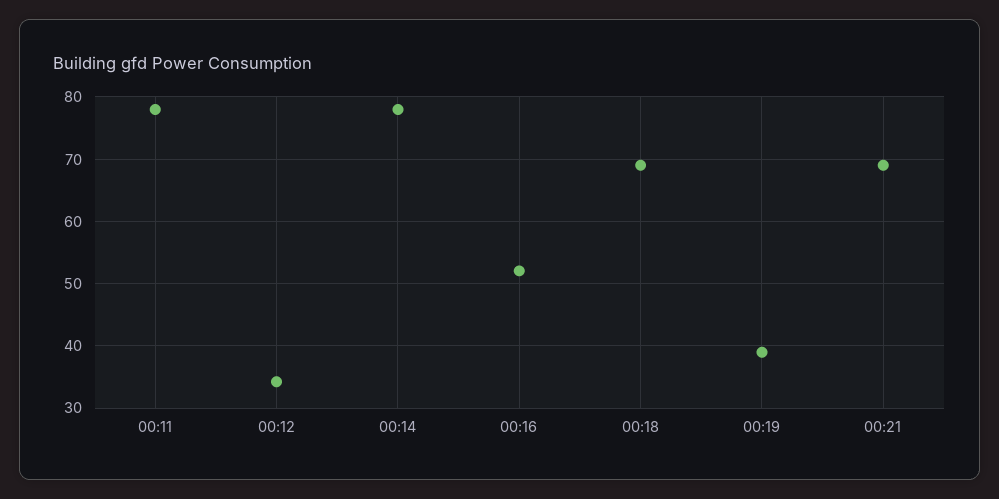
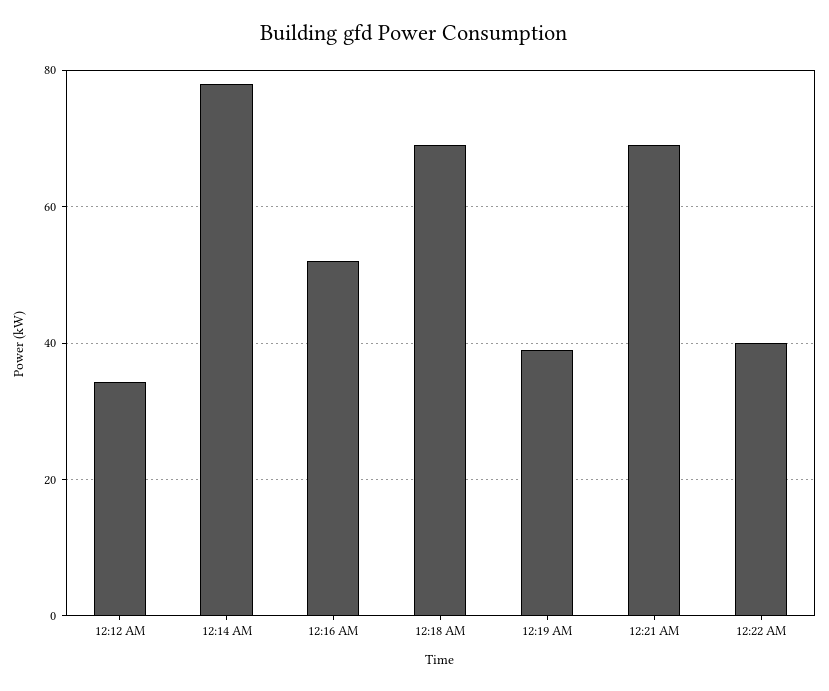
00:11: 78 -> none
12:22 AM: none -> 40

